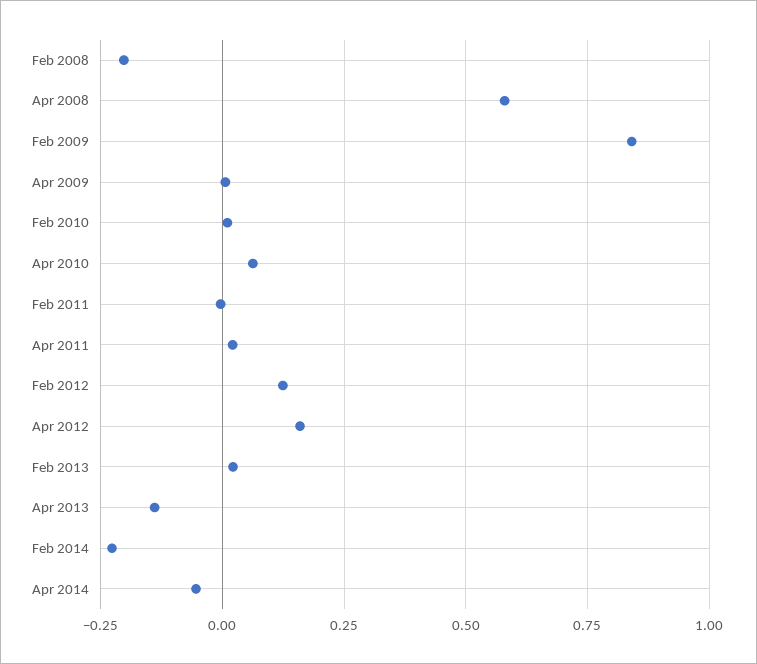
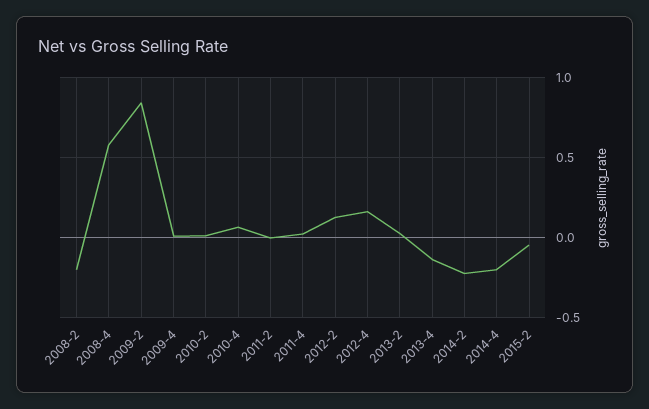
Apr 2014: -0.05 -> -0.2
2015-2: none -> -0.05

